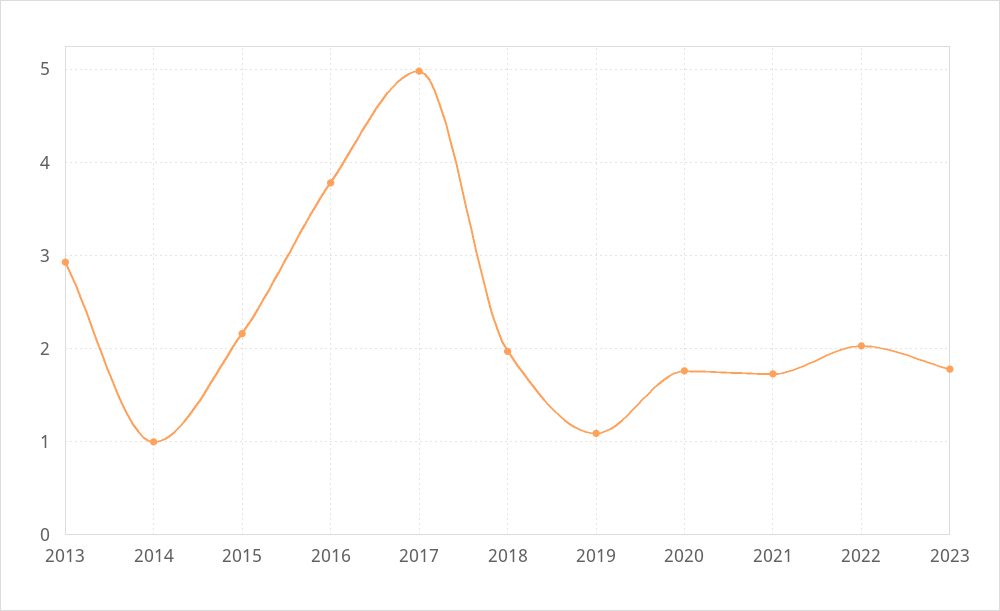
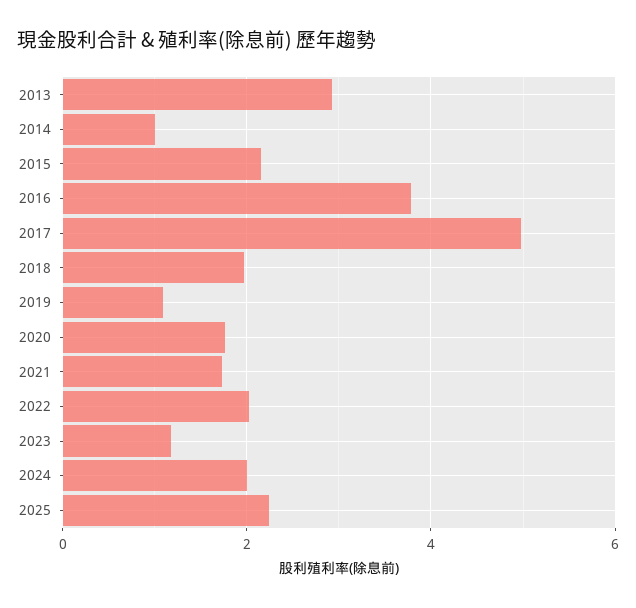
2023: 1.8 -> 1.2
2024: none -> 2
2025: none -> 2.2

